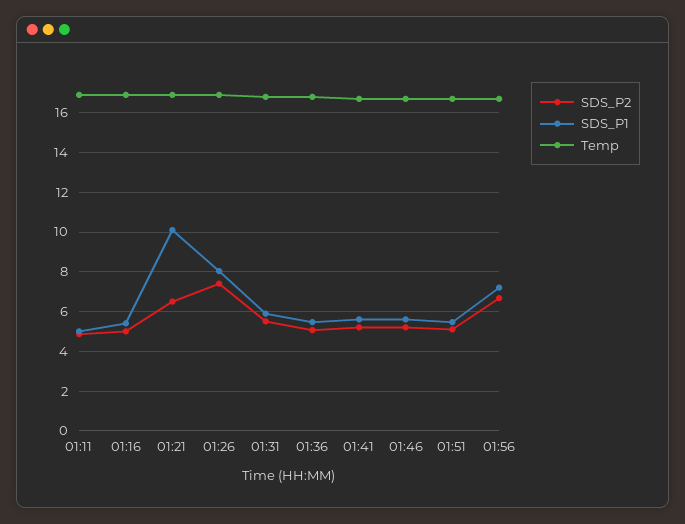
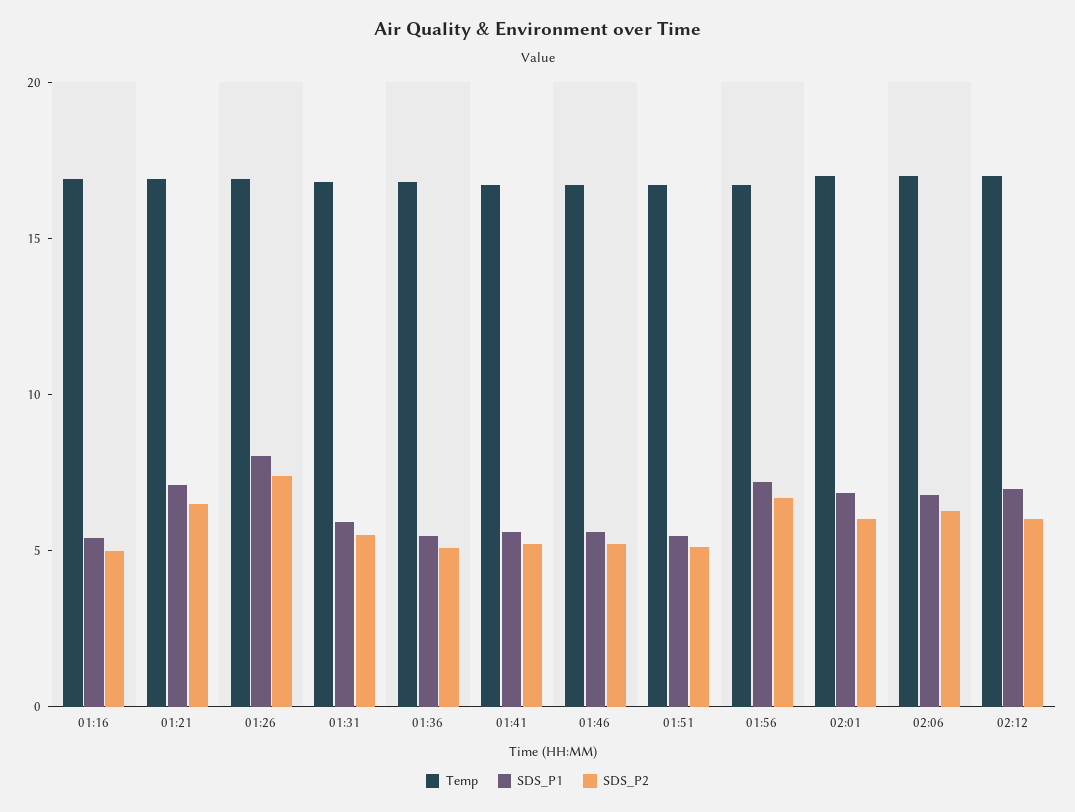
SDS_P2, 01:11: 5 -> none
SDS_P1, 01:11: 5 -> none
Temp, 01:11: 17 -> none
SDS_P1, 01:21: 10 -> 7
Temp, 02:01: none -> 17
SDS_P1, 02:01: none -> 7
SDS_P2, 02:01: none -> 6
Temp, 02:06: none -> 17
SDS_P1, 02:06: none -> 7
SDS_P2, 02:06: none -> 6
Temp, 02:12: none -> 17
SDS_P1, 02:12: none -> 7
SDS_P2, 02:12: none -> 6

